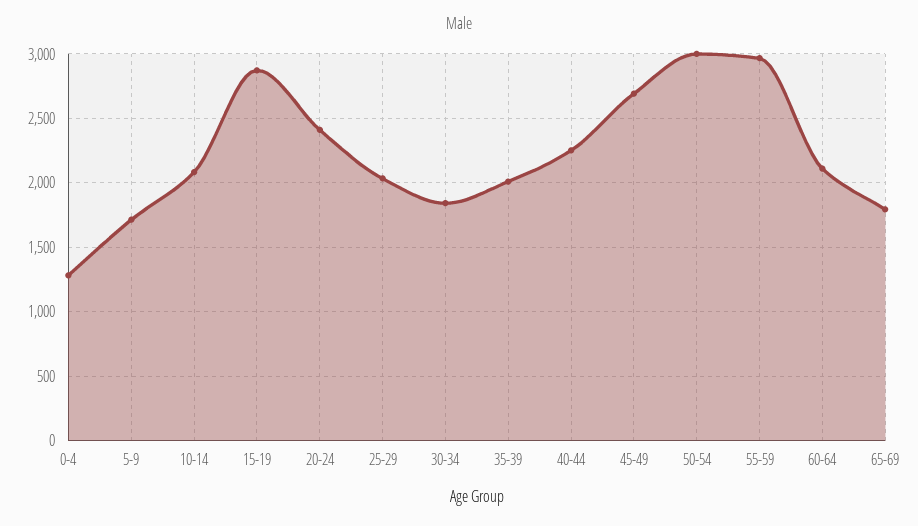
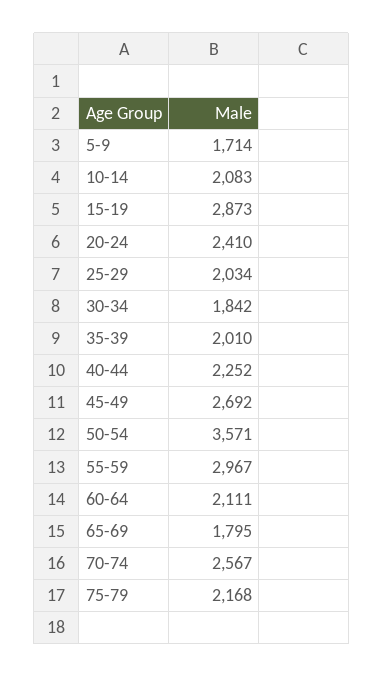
0-4: 1300 -> none
50-54: 3000 -> 3571
70-74: none -> 2567
75-79: none -> 2168

